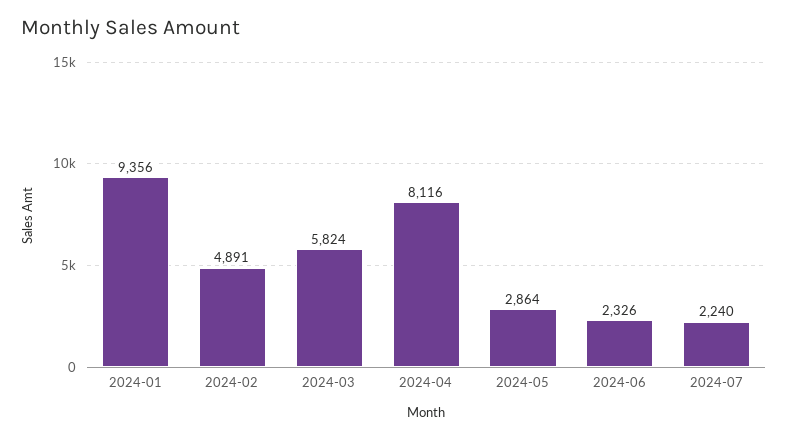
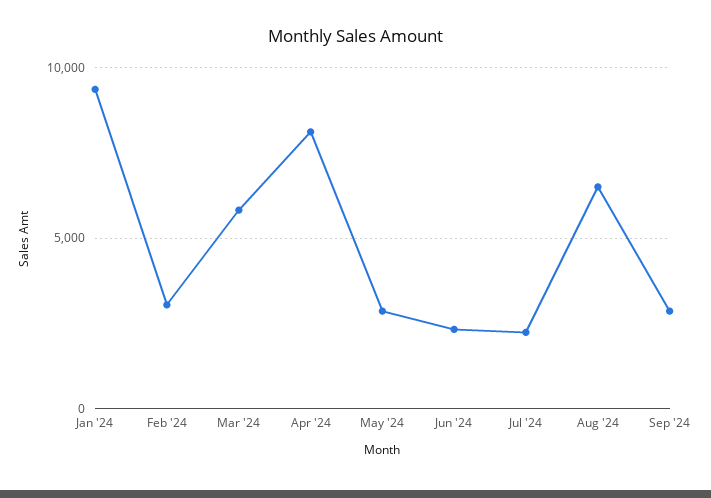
2024-02: 4891 -> 3000
Aug '24: none -> 6500
Sep '24: none -> 3000

